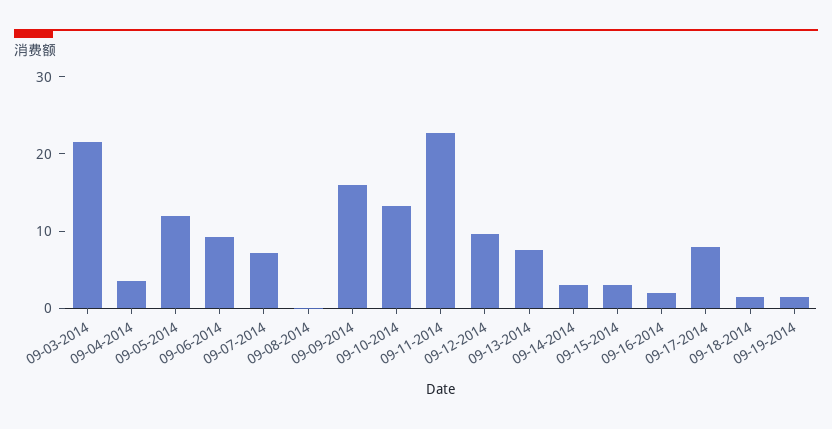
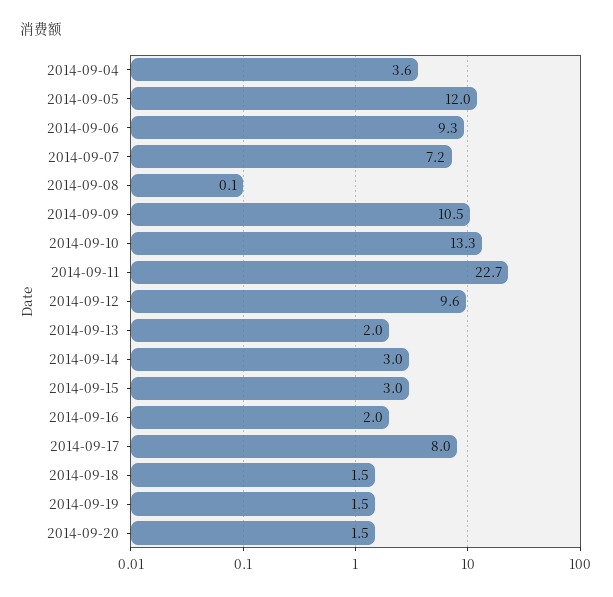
09-03-2014: 22 -> none
09-09-2014: 16 -> 10.5
09-13-2014: 8 -> 2
2014-09-20: none -> 1.5

